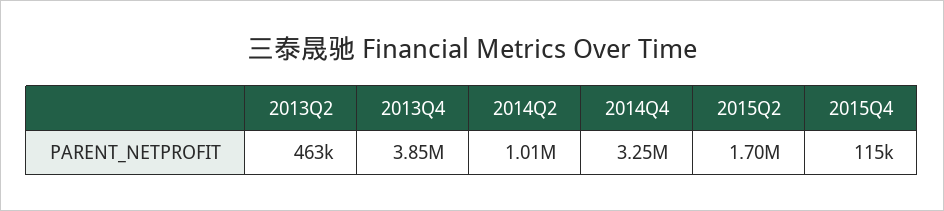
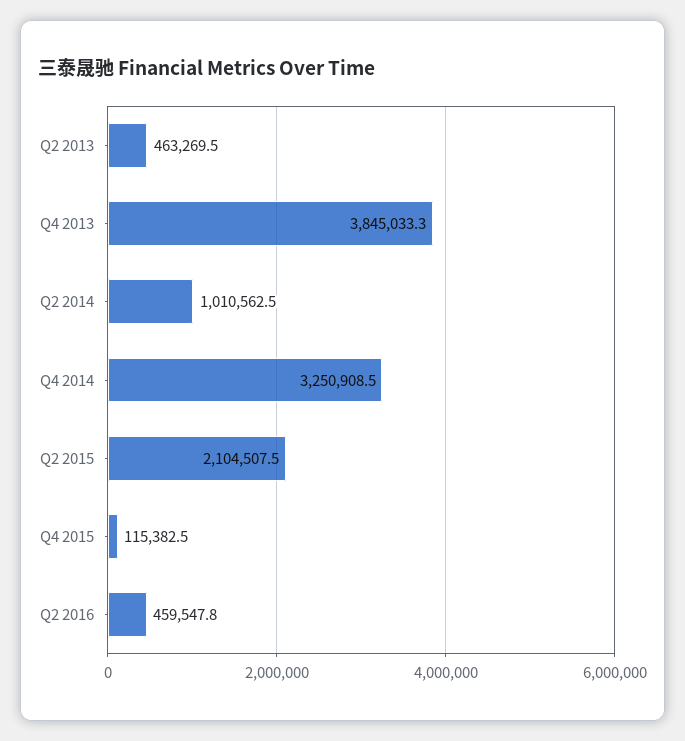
2015Q2: 1700000 -> 2104507.5
Q2 2016: none -> 459547.8

